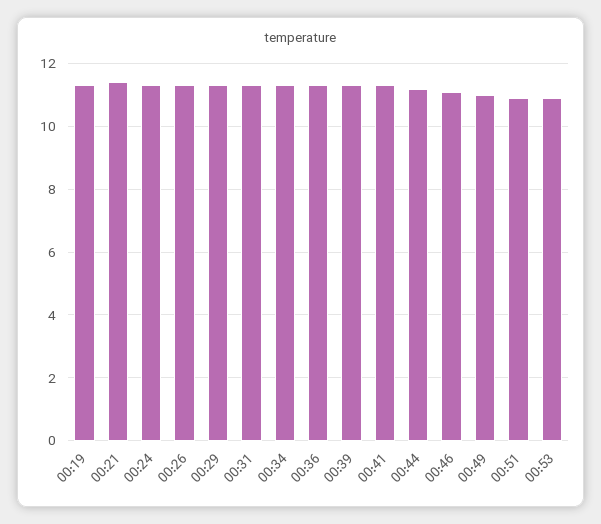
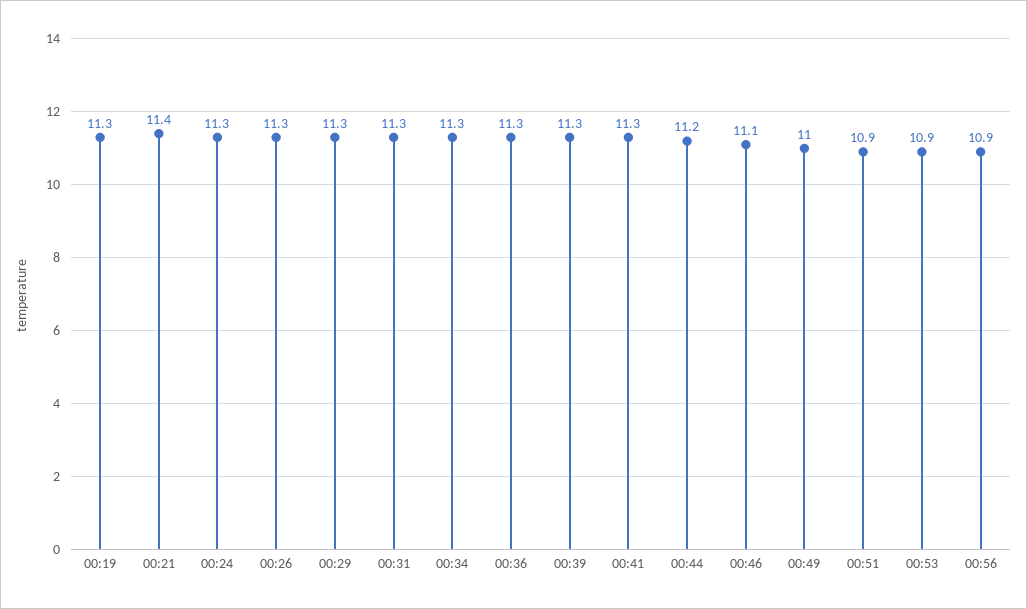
00:56: none -> 10.9

